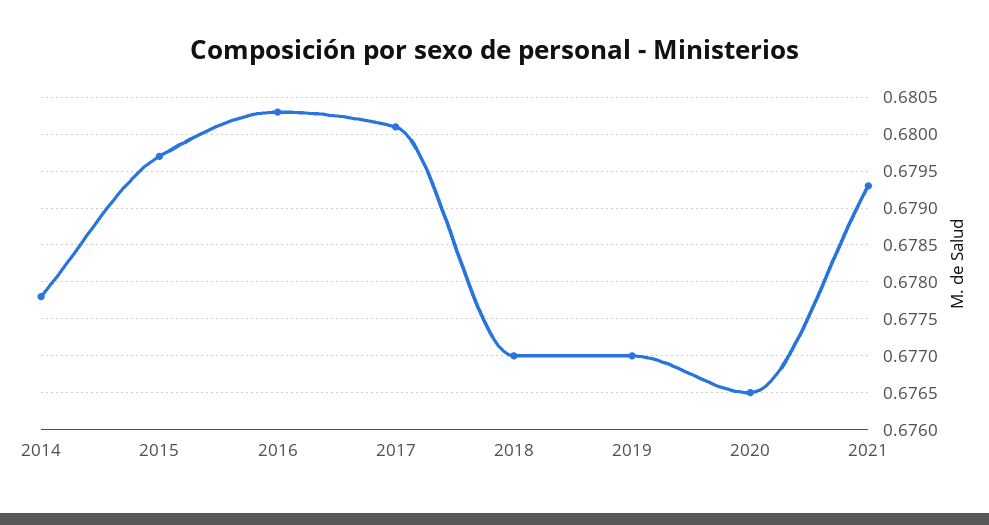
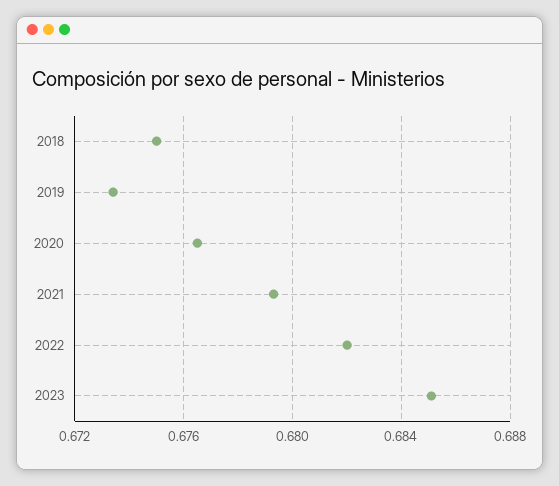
2014: 0.6778 -> none
2015: 0.6797 -> none
2016: 0.6803 -> none
2017: 0.6801 -> none
2018: 0.677 -> 0.675
2019: 0.677 -> 0.6735
2022: none -> 0.682
2023: none -> 0.685

